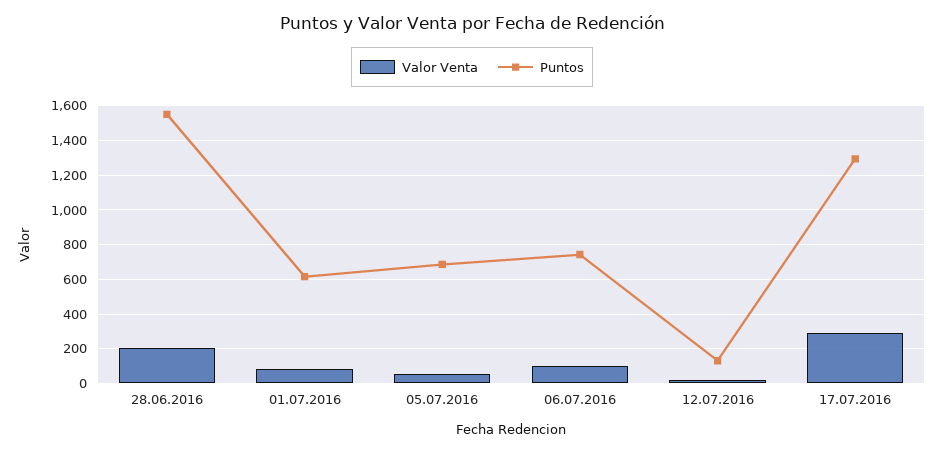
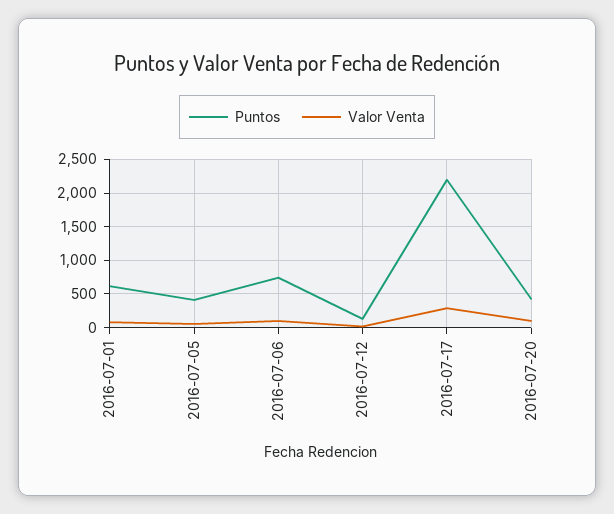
Valor Venta, 28.06.2016: 200 -> none
Puntos, 28.06.2016: 1550 -> none
Puntos, 05.07.2016: 700 -> 400
Puntos, 17.07.2016: 1300 -> 2200
Puntos, 2016-07-20: none -> 400
Valor Venta, 2016-07-20: none -> 100

